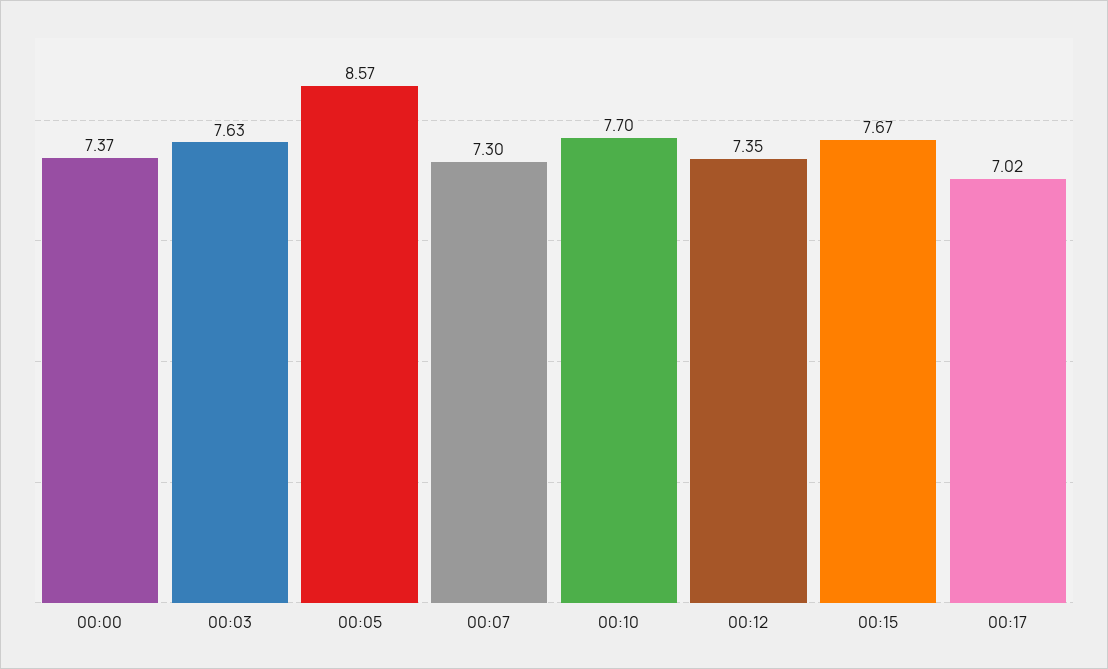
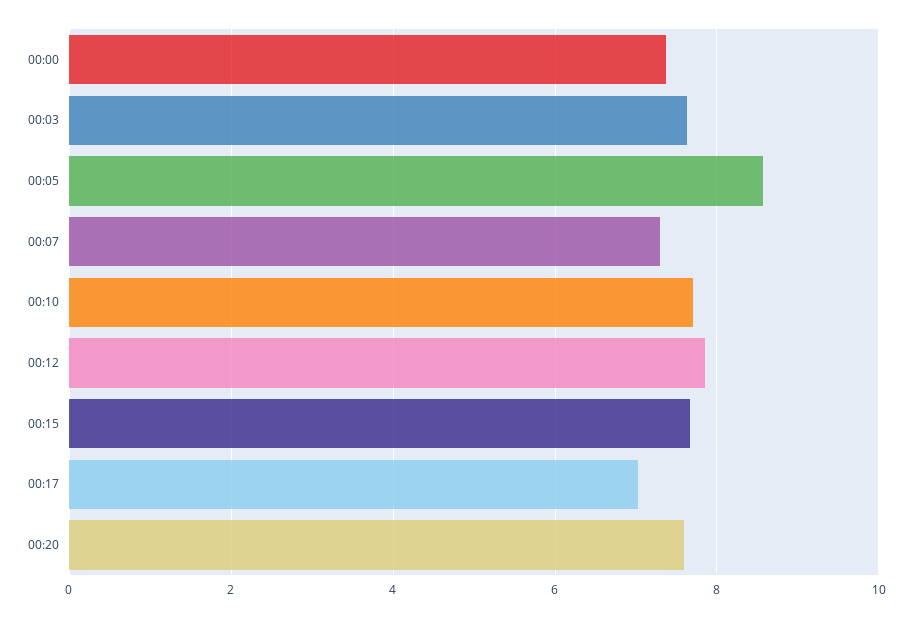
00:12: 7.35 -> 7.8
00:20: none -> 7.6

